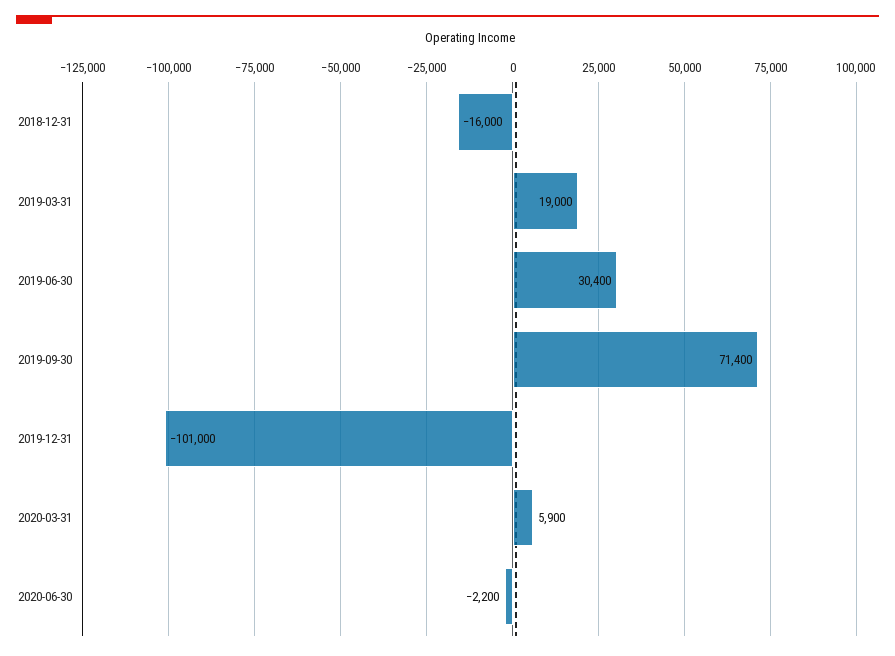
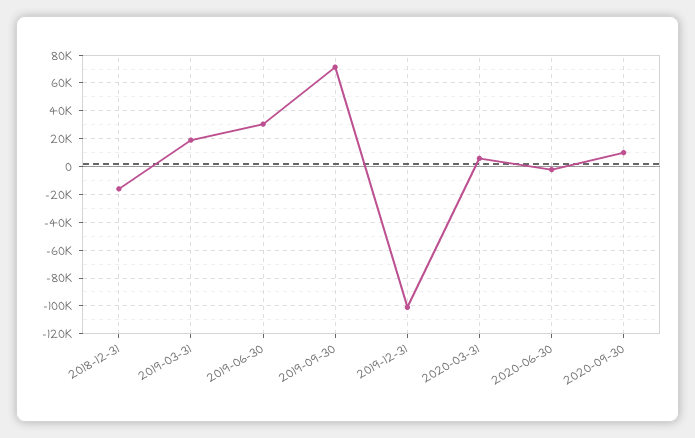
2020-09-30: none -> 10000

